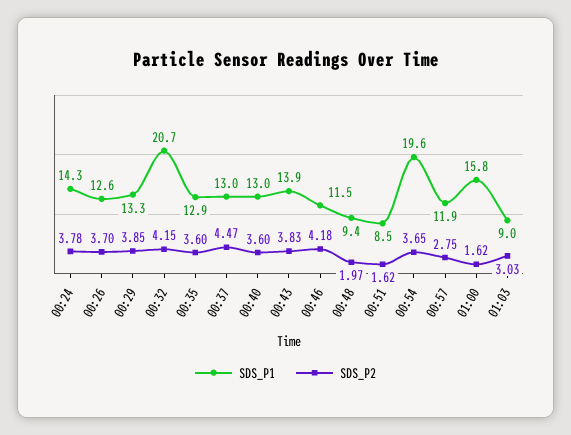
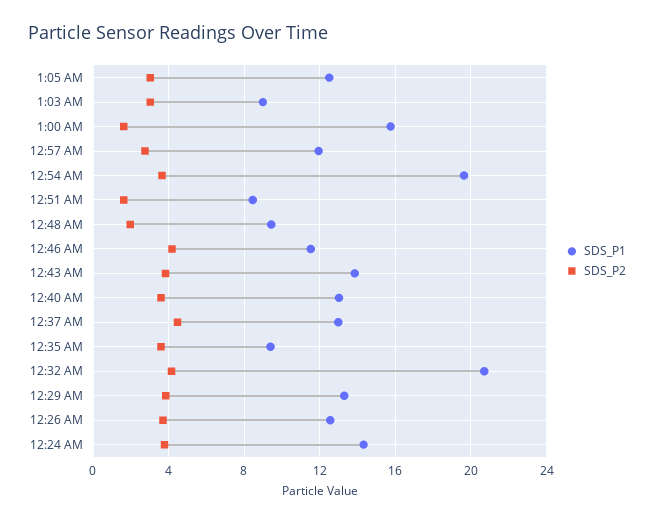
SDS_P1, 00:35: 12.9 -> 9.5
SDS_P1, 1:05 AM: none -> 12.5
SDS_P2, 1:05 AM: none -> 3

